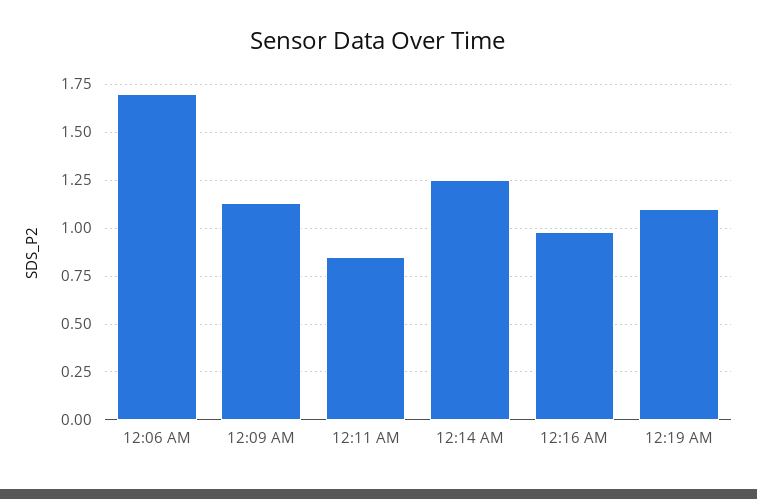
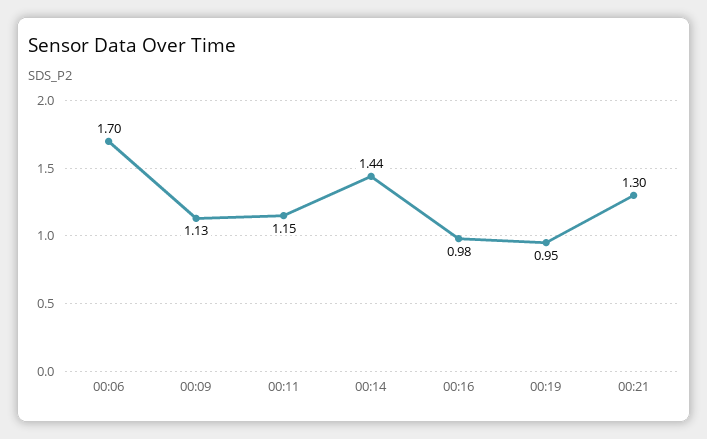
12:11 AM: 0.85 -> 1.15
12:14 AM: 1.25 -> 1.44
12:19 AM: 1.1 -> 0.95
00:21: none -> 1.3

